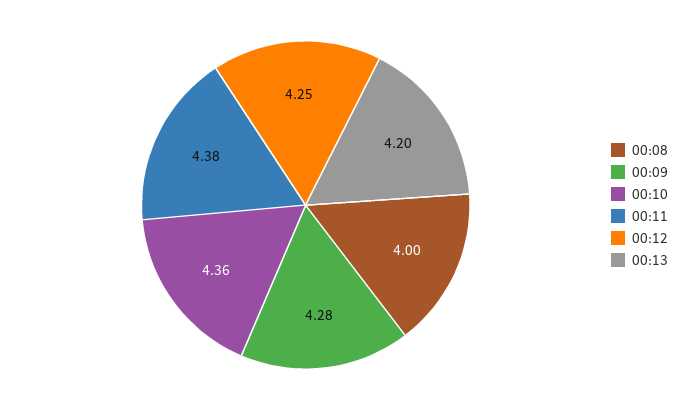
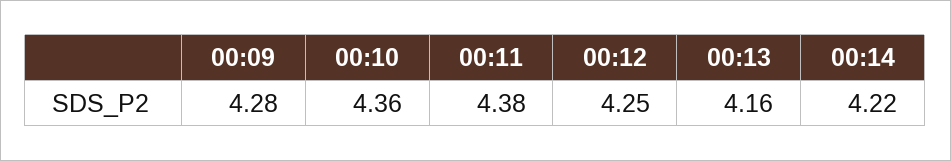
00:08: 4 -> none
00:13: 4.2 -> 4.16
00:14: none -> 4.22

